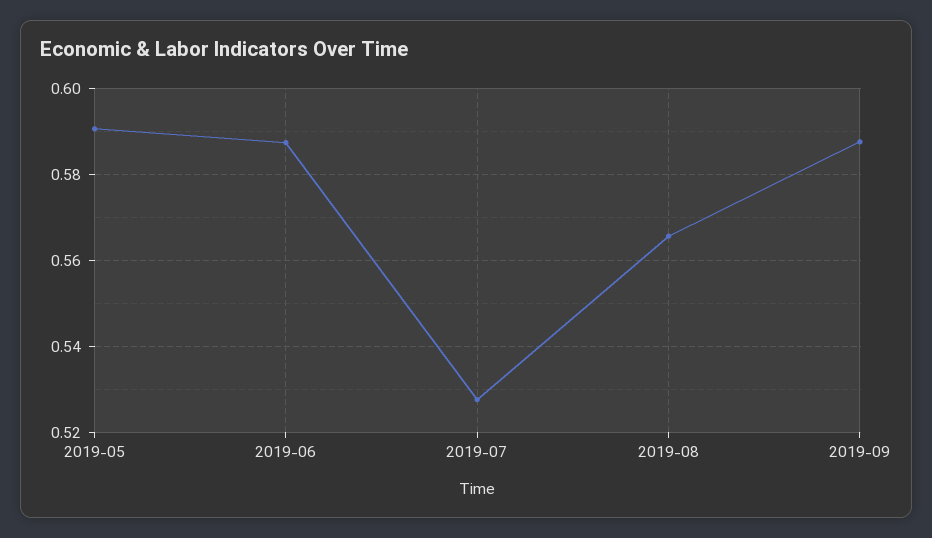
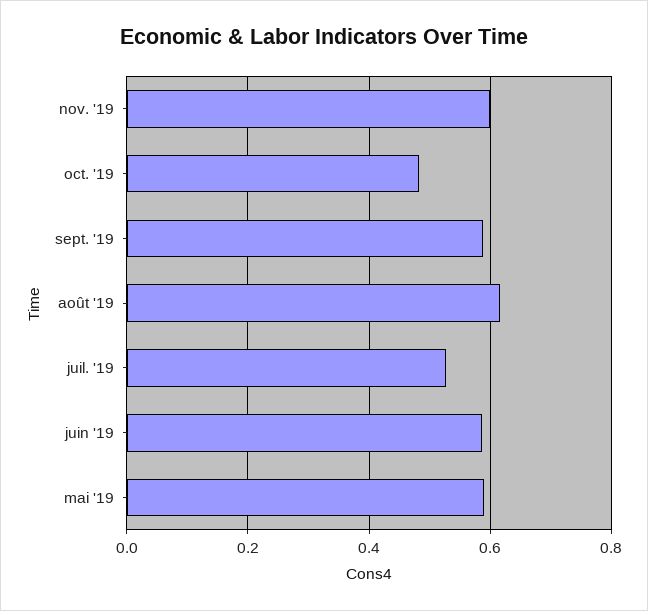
2019-08: 0.566 -> 0.62
nov. '19: none -> 0.6
oct. '19: none -> 0.48

